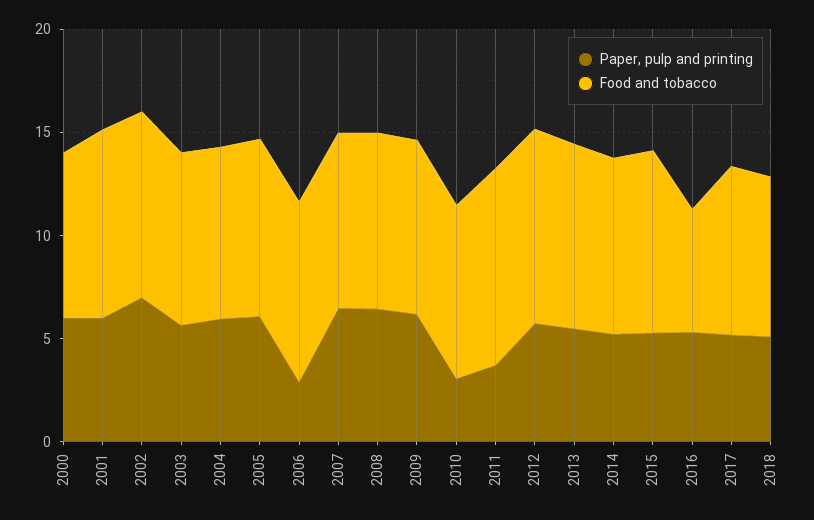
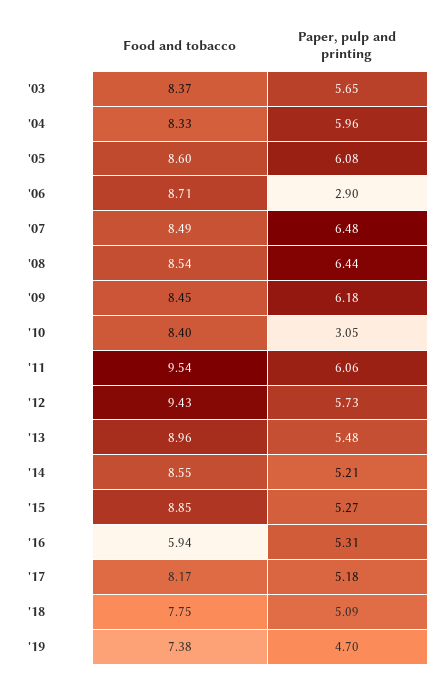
Paper, pulp and printing, 2000: 6 -> none
Food and tobacco, 2000: 8 -> none
Paper, pulp and printing, 2001: 6 -> none
Food and tobacco, 2001: 9 -> none
Paper, pulp and printing, 2002: 7 -> none
Food and tobacco, 2002: 9 -> none
Paper, pulp and printing, 2011: 4 -> 6.06
Food and tobacco, '19: none -> 7.38
Paper, pulp and printing, '19: none -> 4.7

